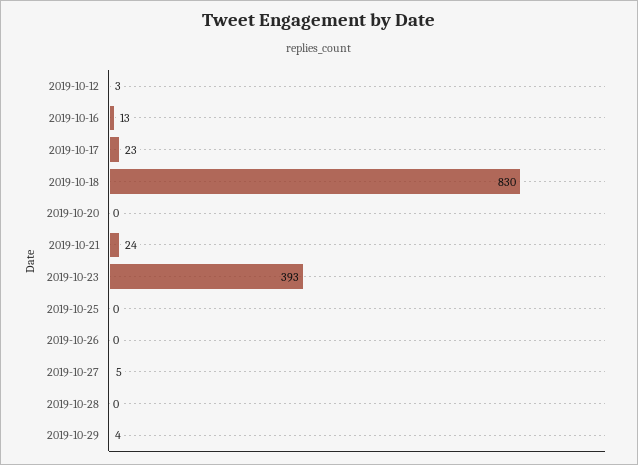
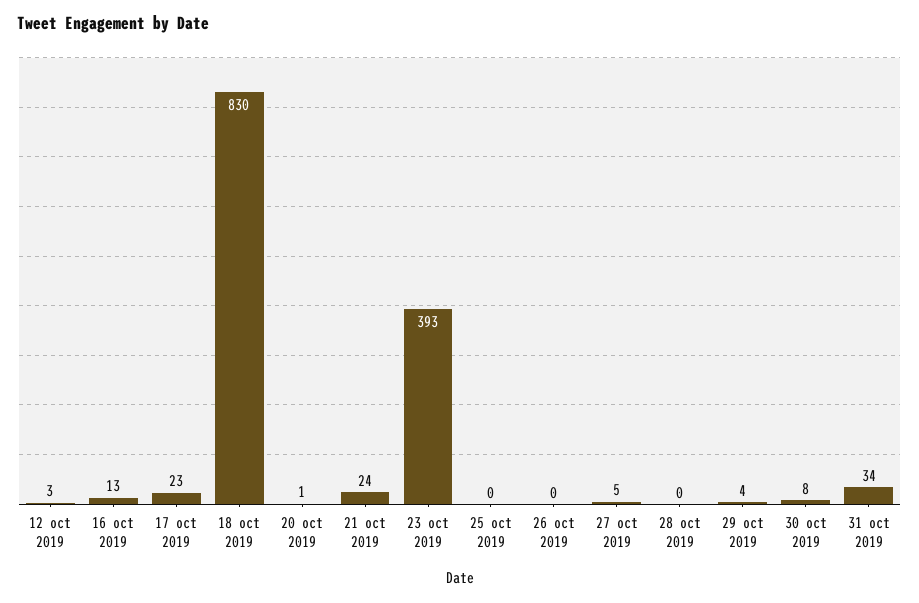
2019-10-20: 0 -> 1
30 oct 2019: none -> 8
31 oct 2019: none -> 34

